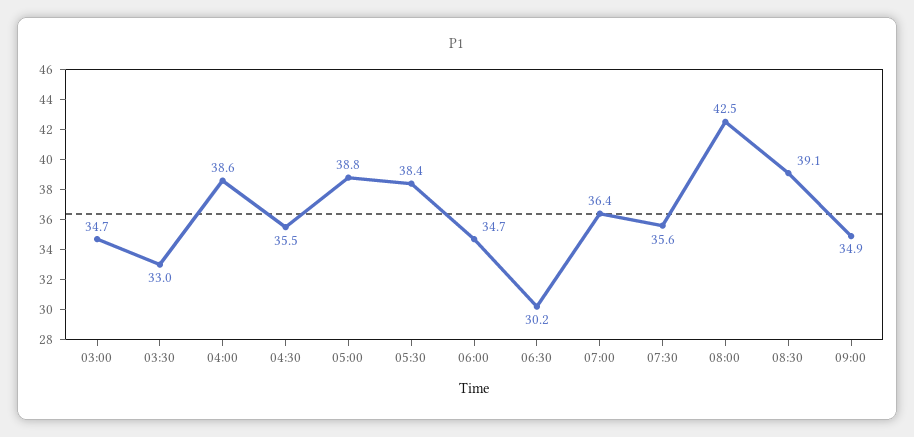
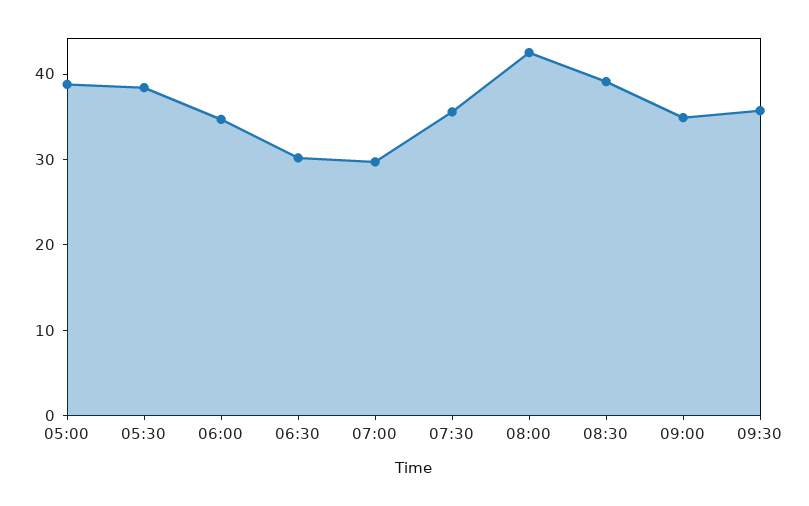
03:00: 34.7 -> none
03:30: 33 -> none
04:00: 38.6 -> none
04:30: 35.5 -> none
07:00: 36.4 -> 30
09:30: none -> 36

